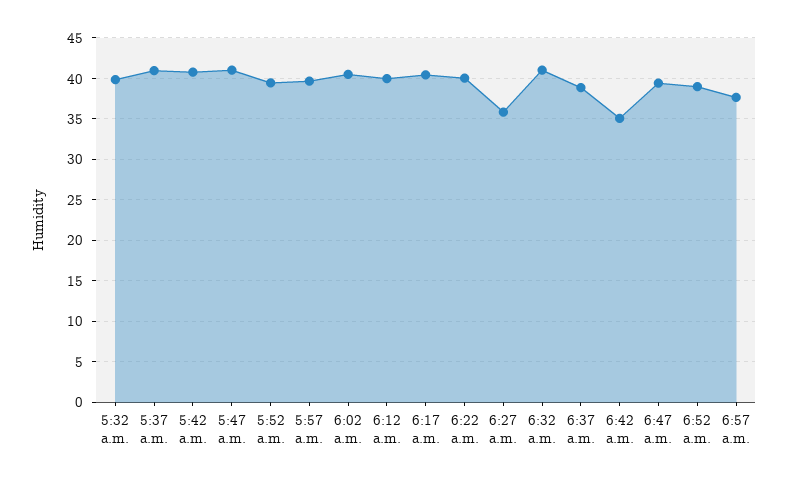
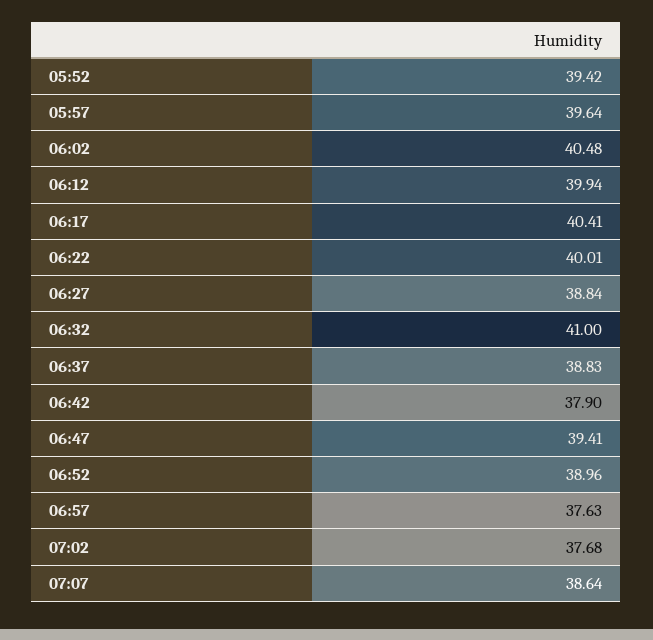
5:32 a.m.: 40 -> none
5:37 a.m.: 41 -> none
5:42 a.m.: 41 -> none
5:47 a.m.: 41 -> none
6:27 a.m.: 36 -> 38.84
6:42 a.m.: 35 -> 37.9
07:02: none -> 37.68
07:07: none -> 38.64

